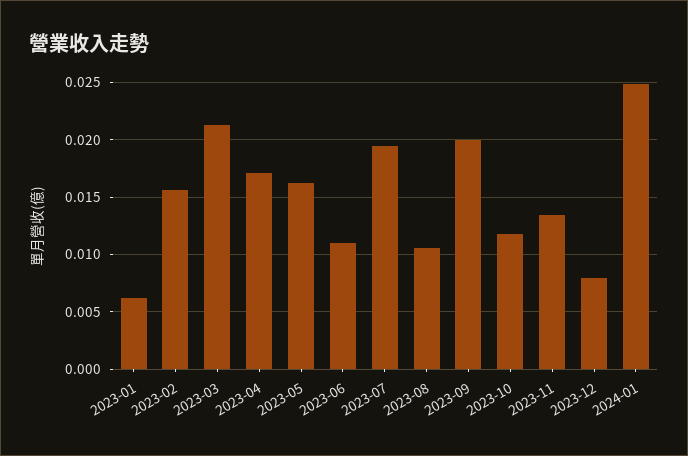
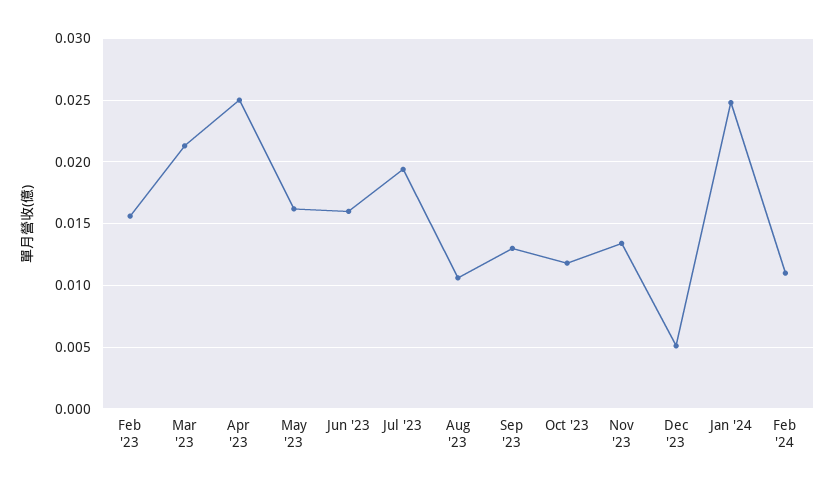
2023-01: 0.006 -> none
2023-04: 0.017 -> 0.025
2023-06: 0.011 -> 0.016
2023-09: 0.02 -> 0.013
2023-12: 0.008 -> 0.005
Feb '24: none -> 0.011

